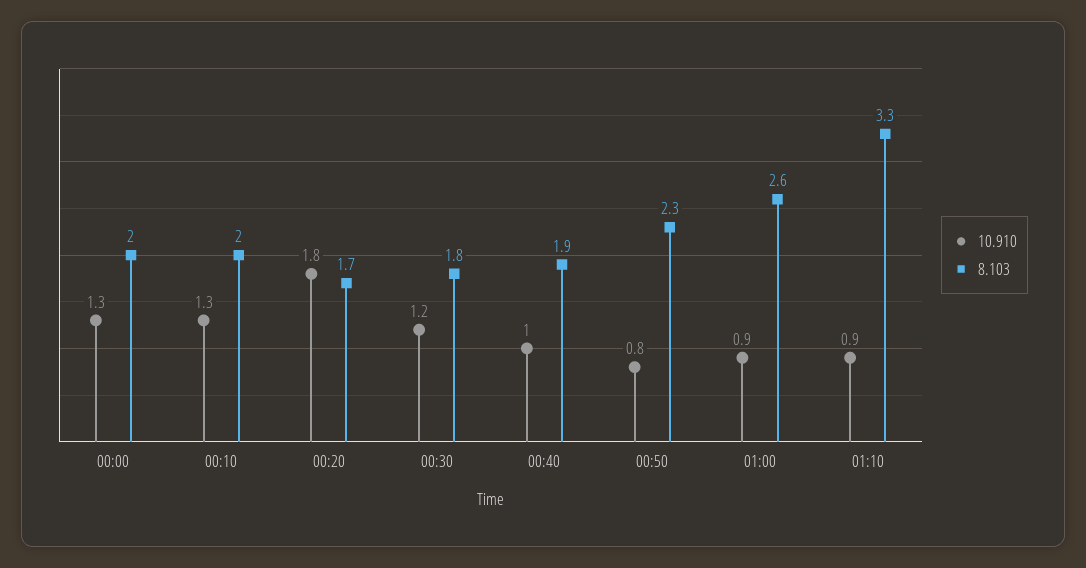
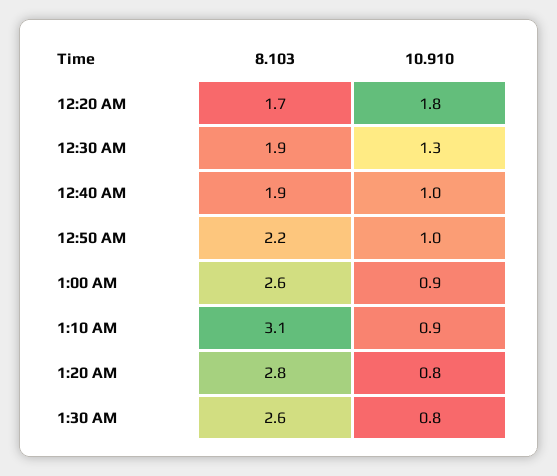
10.910, 00:00: 1.3 -> none
8.103, 00:00: 2 -> none
10.910, 00:10: 1.3 -> none
8.103, 00:10: 2 -> none
10.910, 00:30: 1.2 -> 1.3
8.103, 00:30: 1.8 -> 1.9
10.910, 00:50: 0.8 -> 1
8.103, 00:50: 2.3 -> 2.2
8.103, 01:10: 3.3 -> 3.1
8.103, 1:20 AM: none -> 2.8
10.910, 1:20 AM: none -> 0.8
8.103, 1:30 AM: none -> 2.6
10.910, 1:30 AM: none -> 0.8

